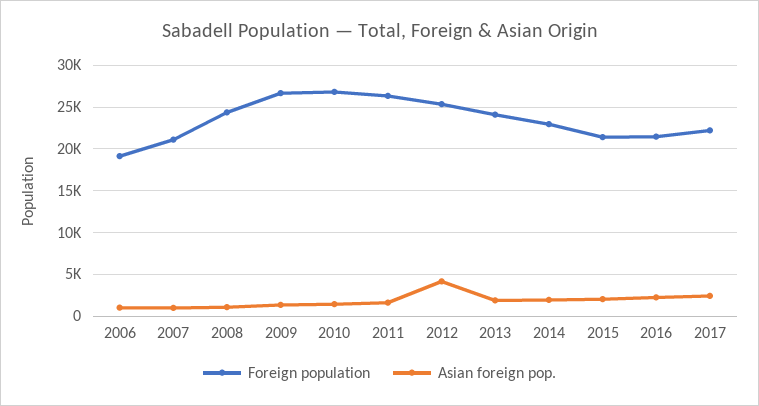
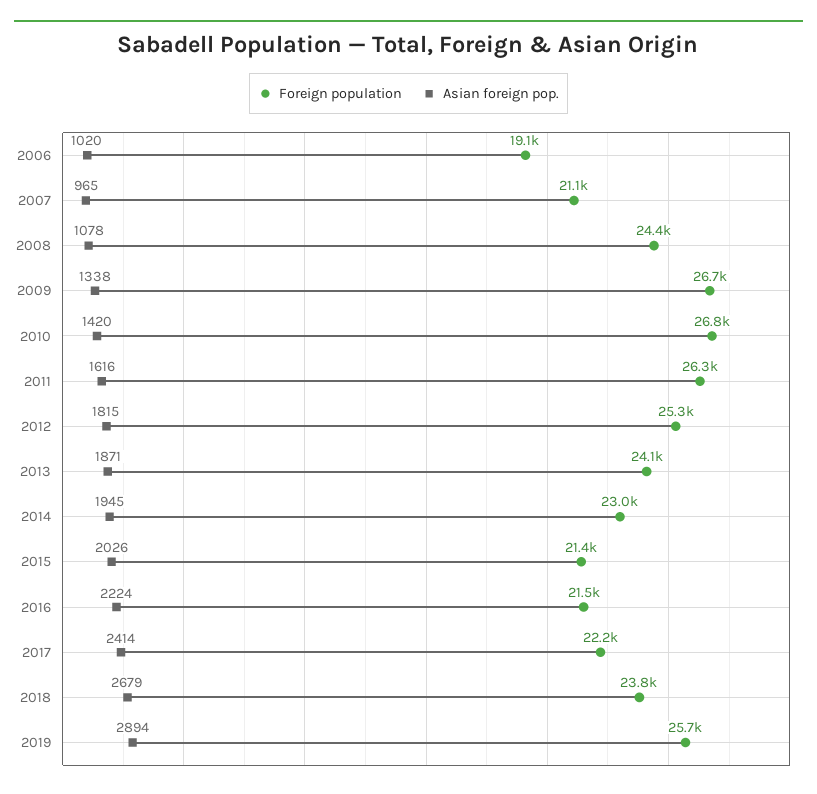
Asian foreign pop., 2012: 4000 -> 1815
Foreign population, 2018: none -> 23800
Asian foreign pop., 2018: none -> 2679
Foreign population, 2019: none -> 25700
Asian foreign pop., 2019: none -> 2894

